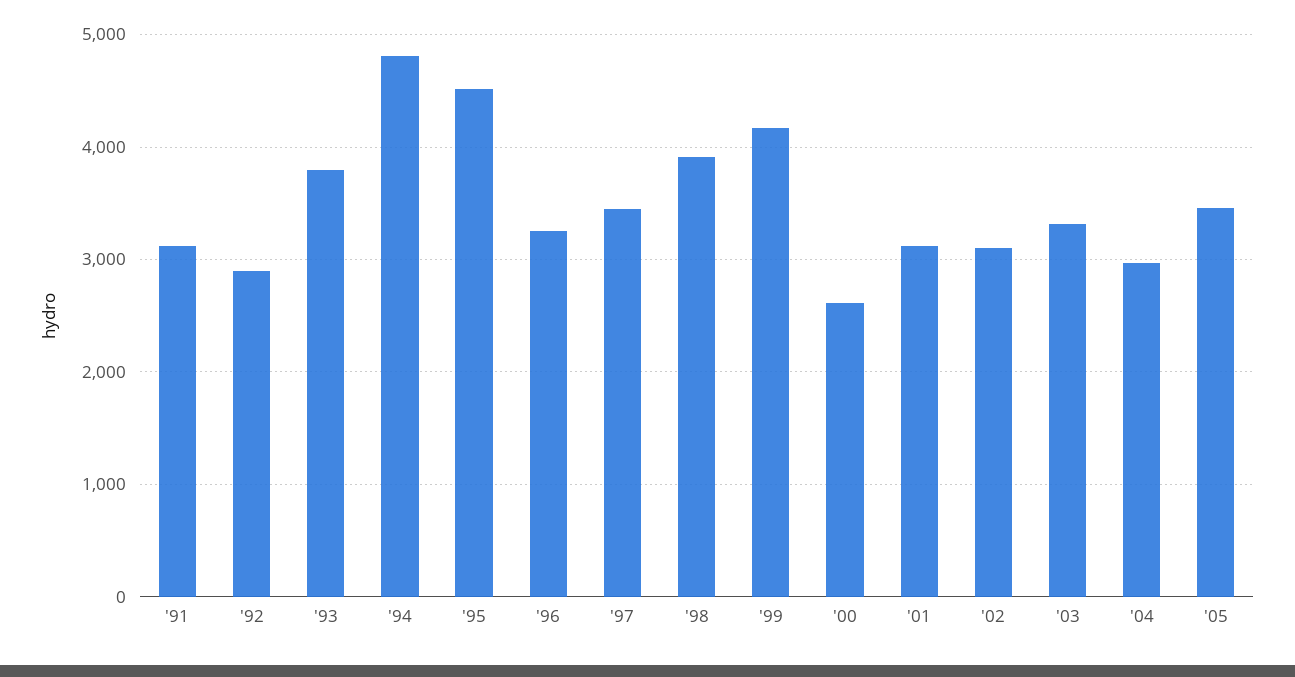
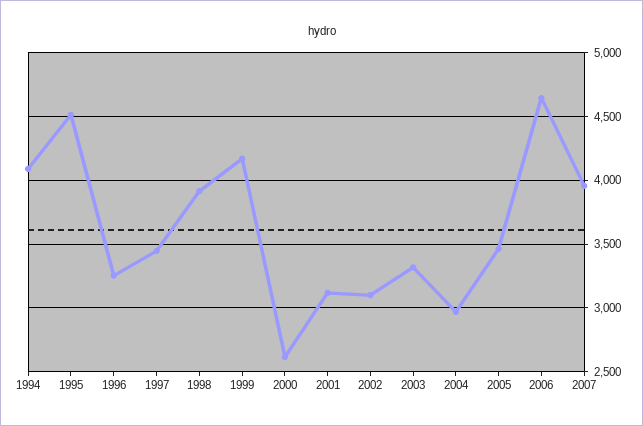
'91: 3100 -> none
'92: 2900 -> none
'93: 3800 -> none
'94: 4800 -> 4100
2006: none -> 4650
2007: none -> 3950

